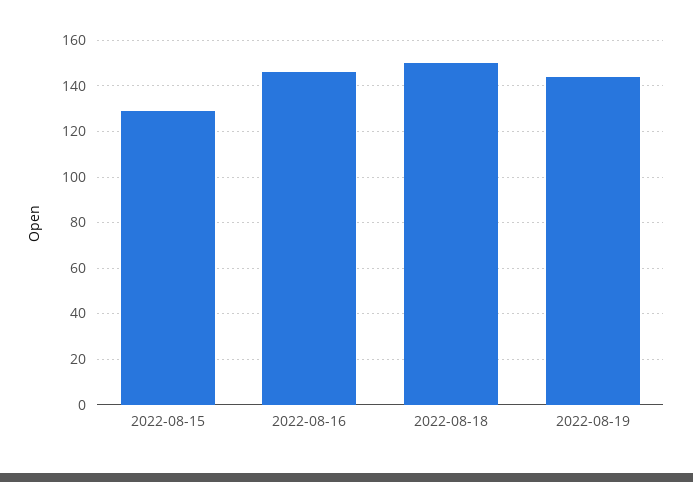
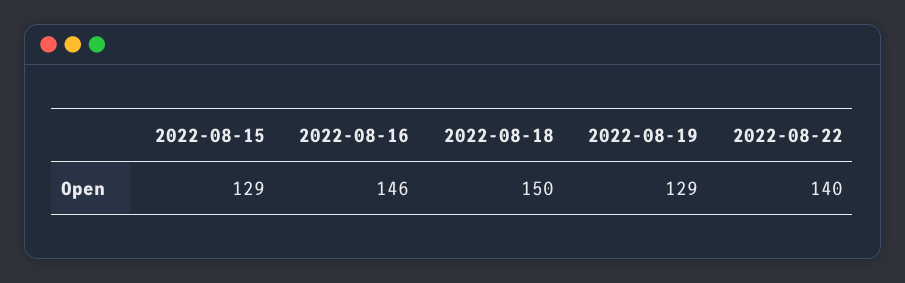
2022-08-19: 145 -> 129
2022-08-22: none -> 140

